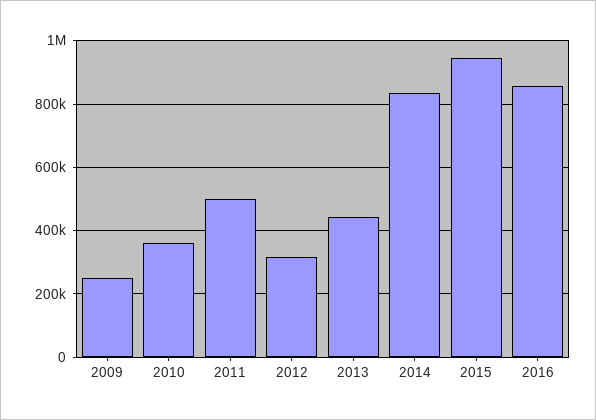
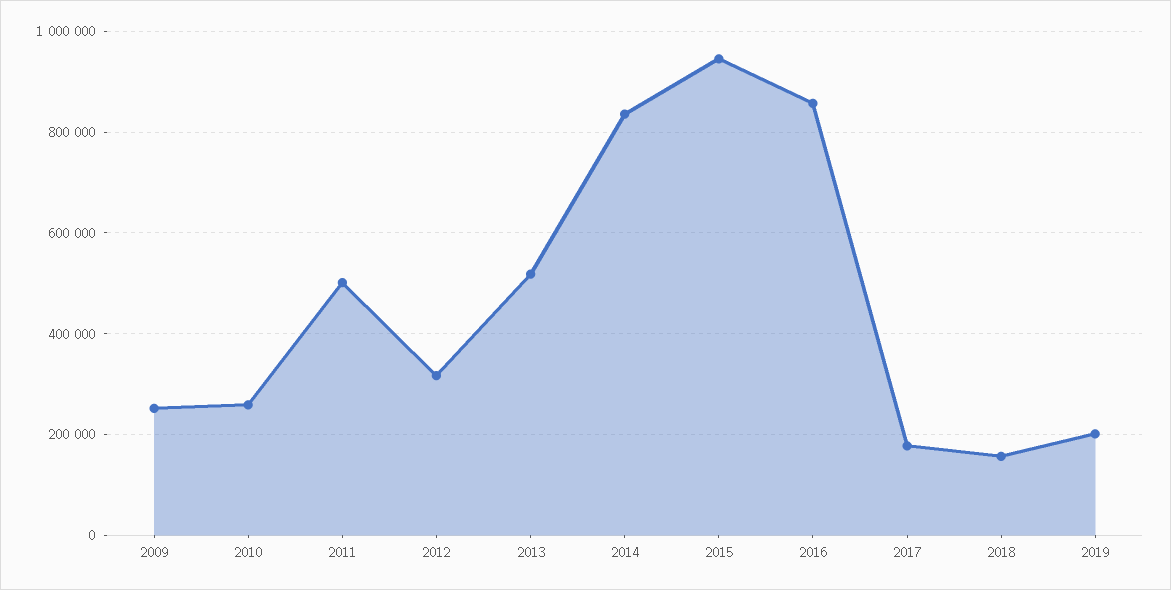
2010: 360000 -> 260000
2013: 440000 -> 520000
2017: none -> 180000
2018: none -> 160000
2019: none -> 200000

